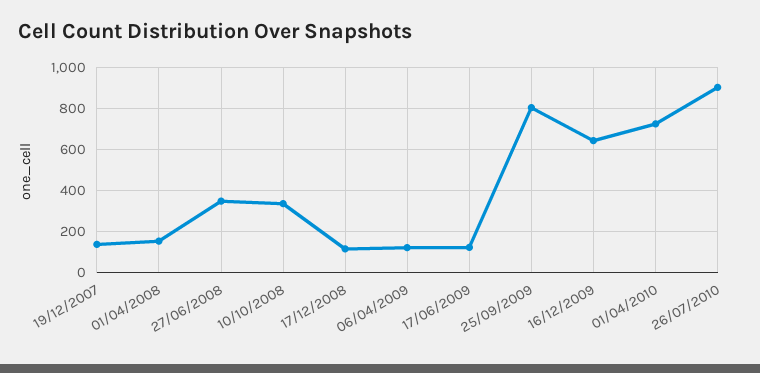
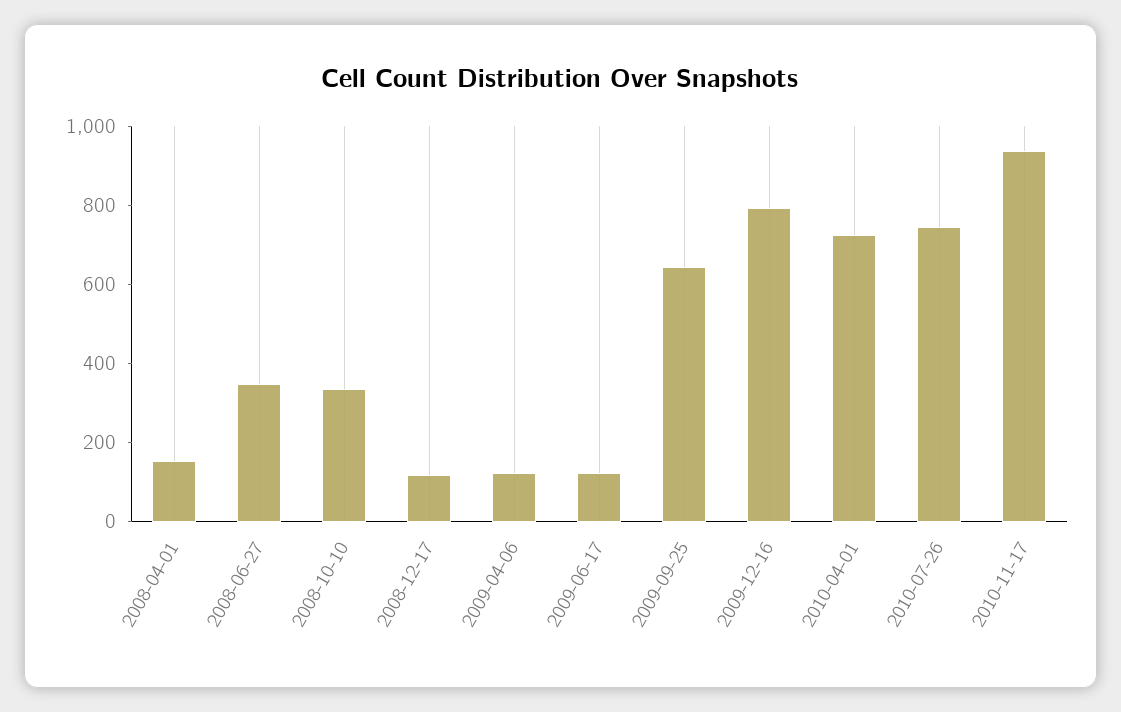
19/12/2007: 150 -> none
25/09/2009: 800 -> 650
16/12/2009: 650 -> 800
26/07/2010: 900 -> 750
2010-11-17: none -> 950

